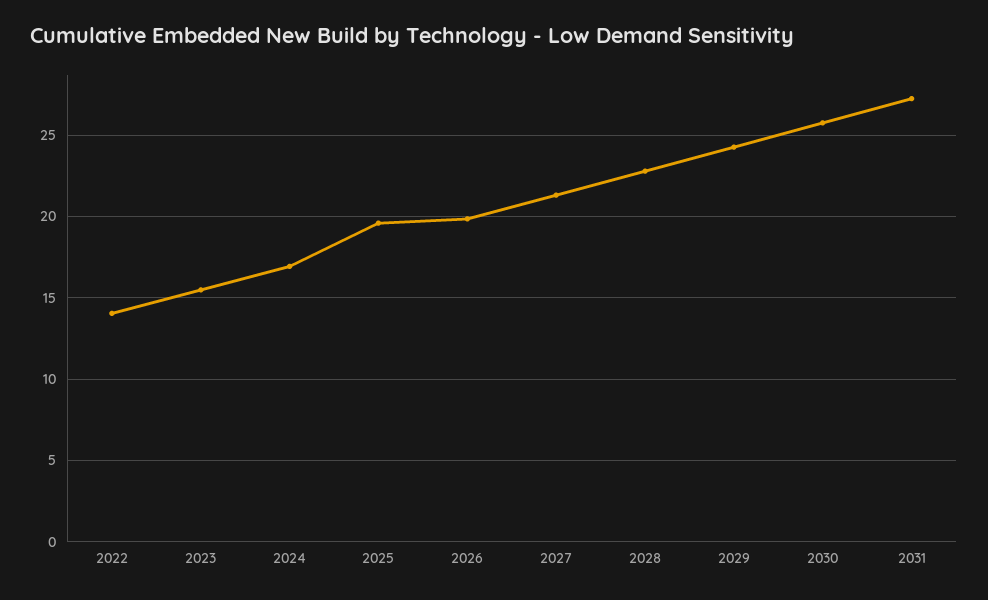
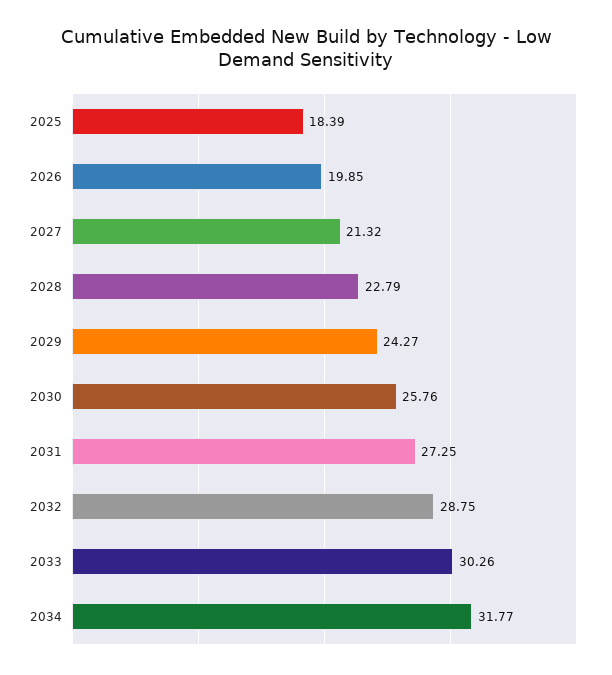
2022: 14 -> none
2023: 15.5 -> none
2024: 17 -> none
2025: 19.5 -> 18.39
2032: none -> 28.75
2033: none -> 30.26
2034: none -> 31.77

